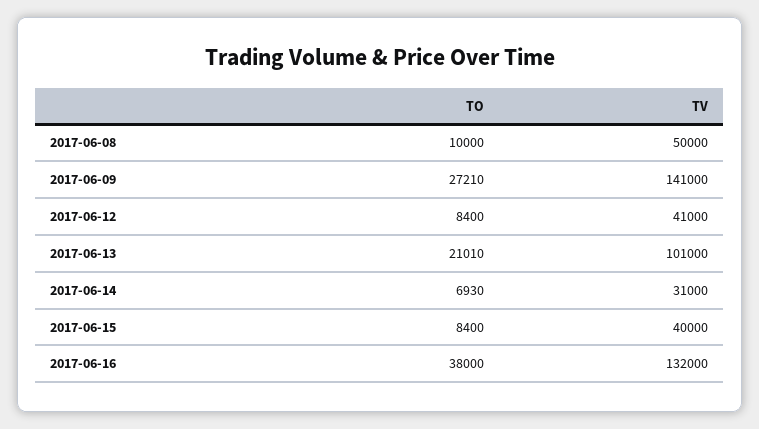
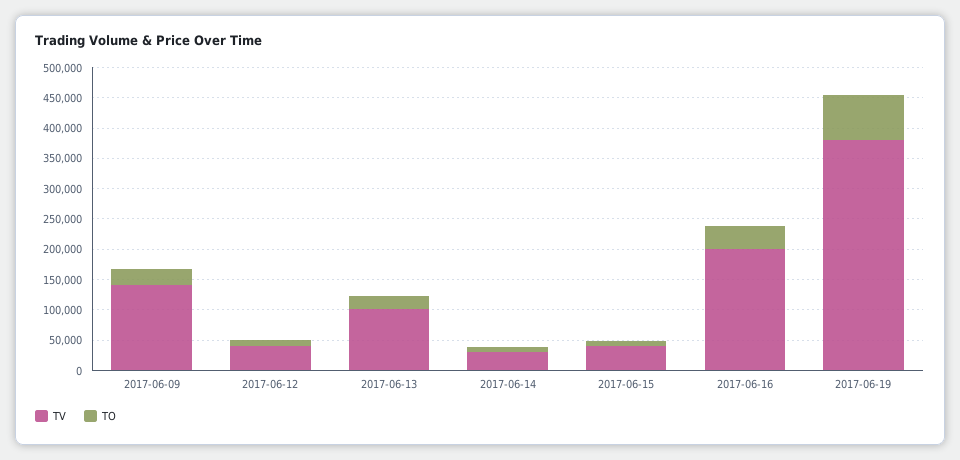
TO, 2017-06-08: 10000 -> none
TV, 2017-06-08: 50000 -> none
TV, 2017-06-16: 132000 -> 200000
TV, 2017-06-19: none -> 375000
TO, 2017-06-19: none -> 75000

